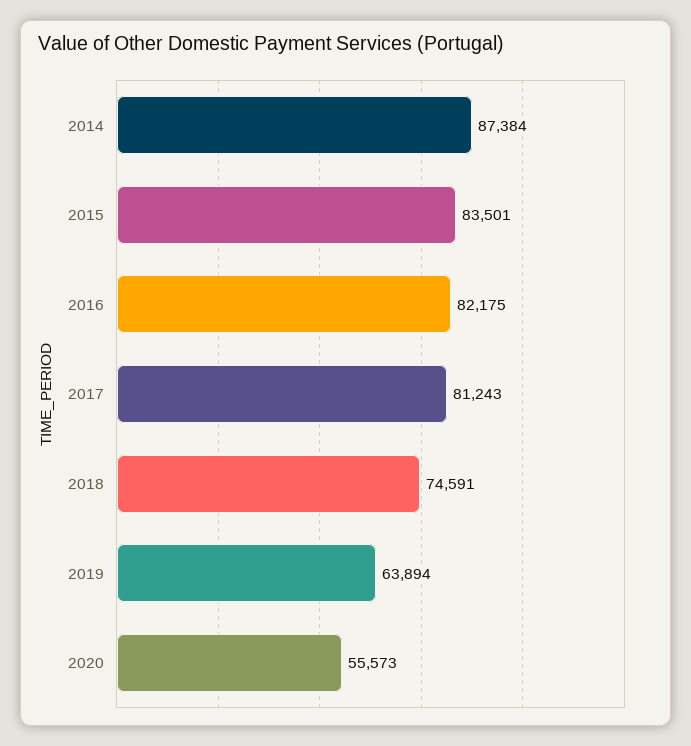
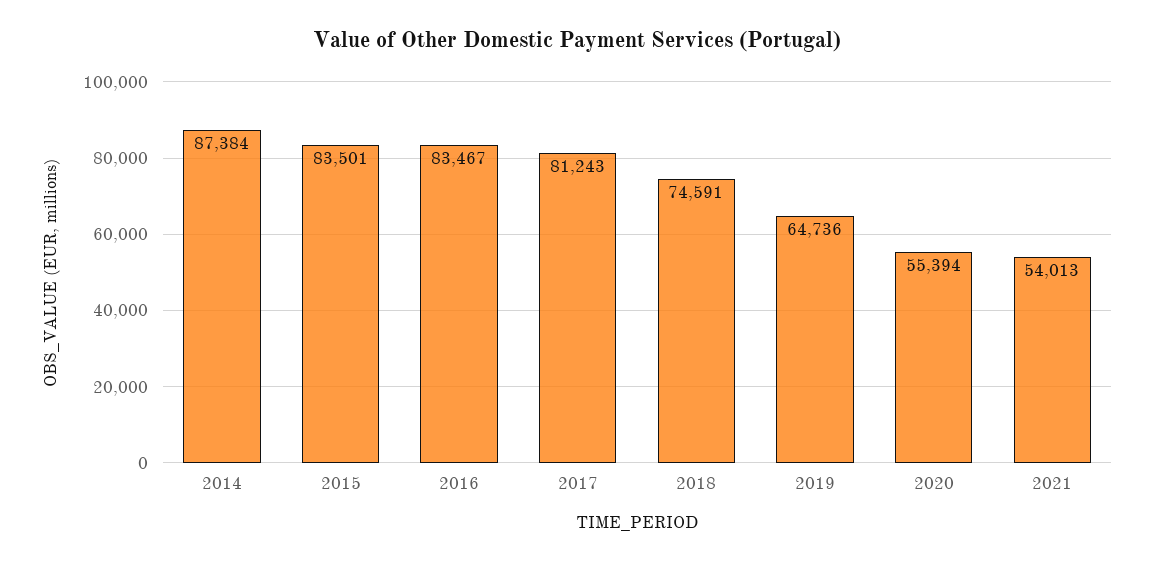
2016: 82175 -> 83467
2019: 63894 -> 64736
2020: 55573 -> 55394
2021: none -> 54013

